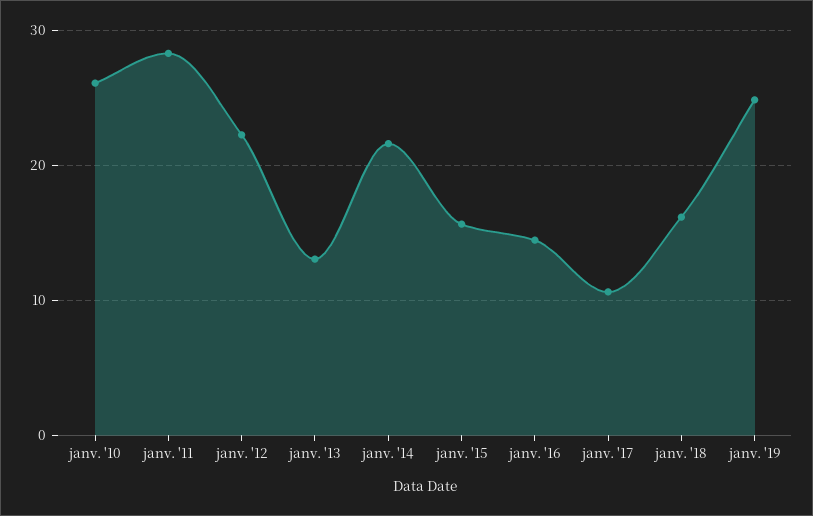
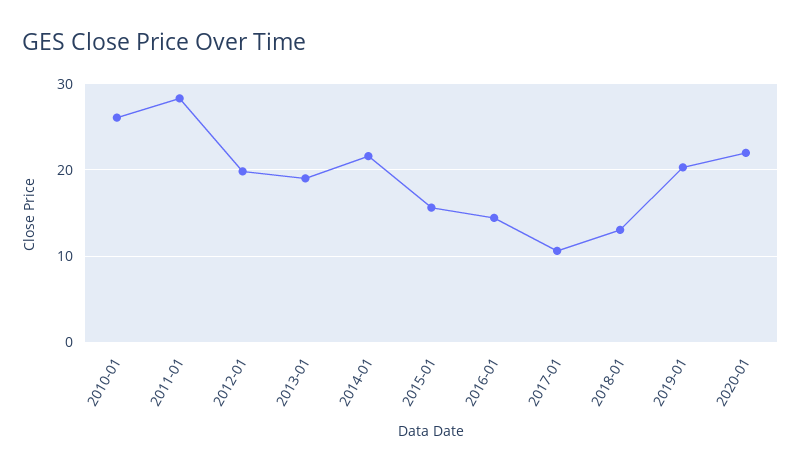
janv. '12: 22 -> 20
janv. '13: 13 -> 19
janv. '18: 16 -> 13
janv. '19: 25 -> 20
2020-01: none -> 22

